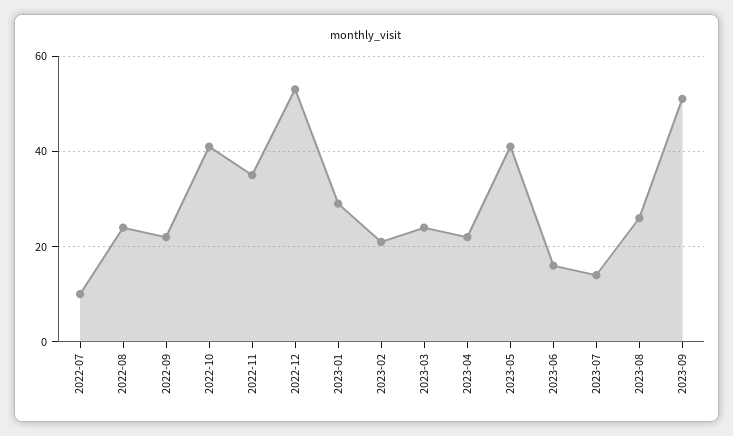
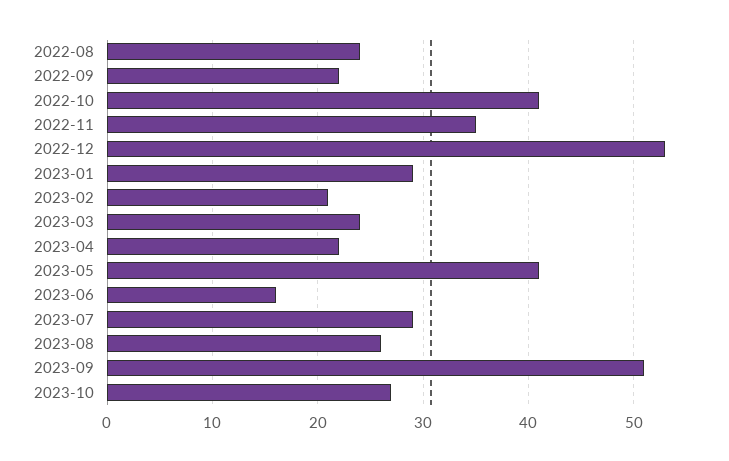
2022-07: 10 -> none
2023-07: 15 -> 29
2023-10: none -> 27

